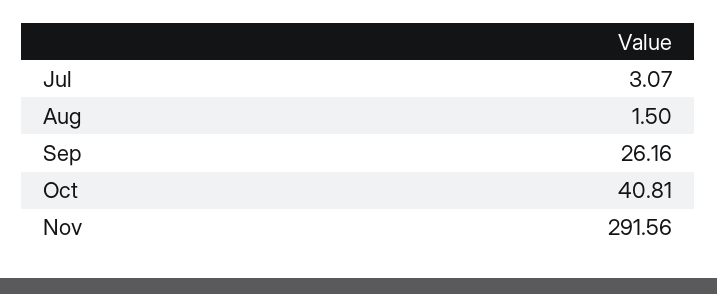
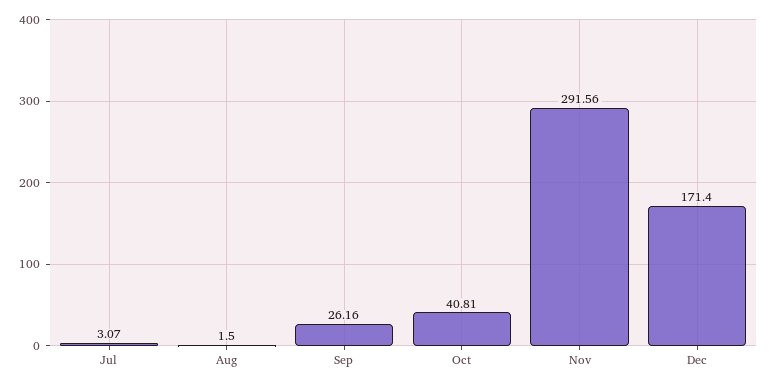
Dec: none -> 171.4

